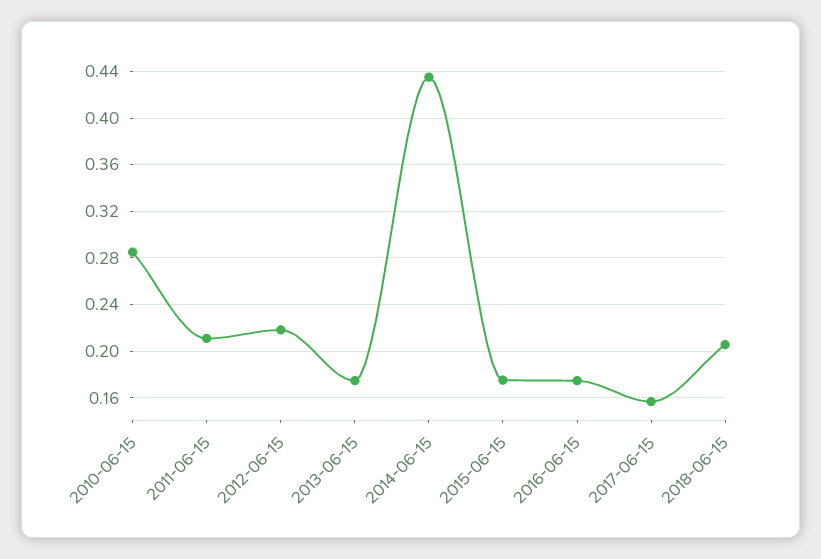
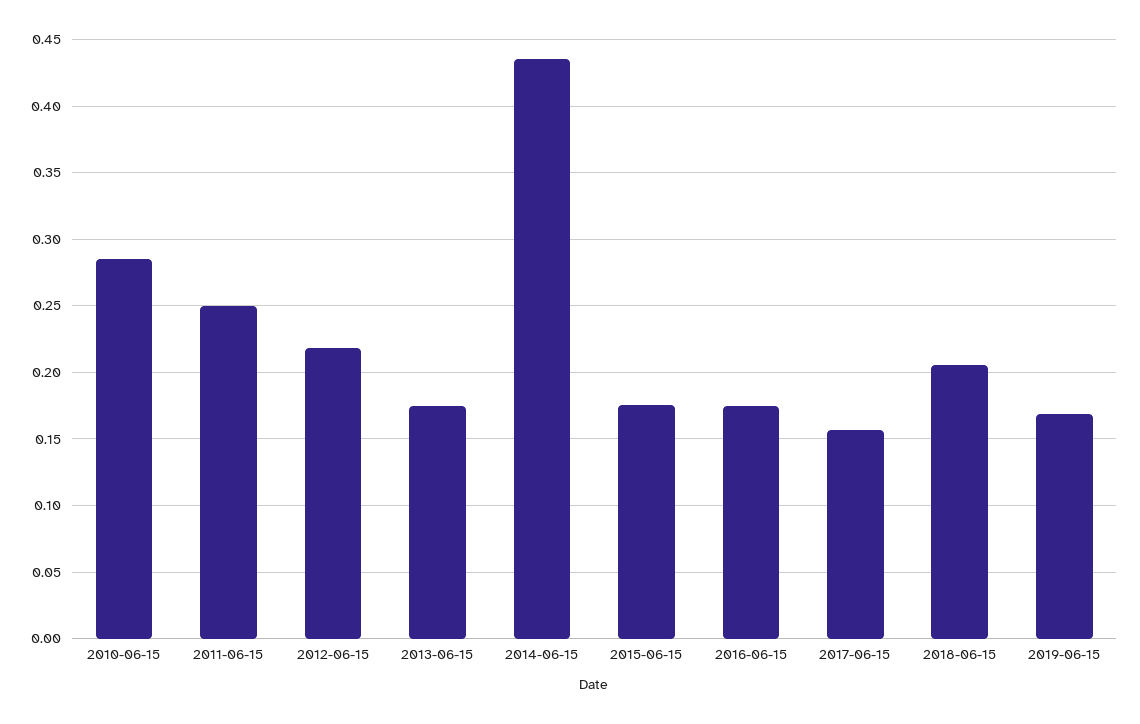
2011-06-15: 0.21 -> 0.25
2019-06-15: none -> 0.17

